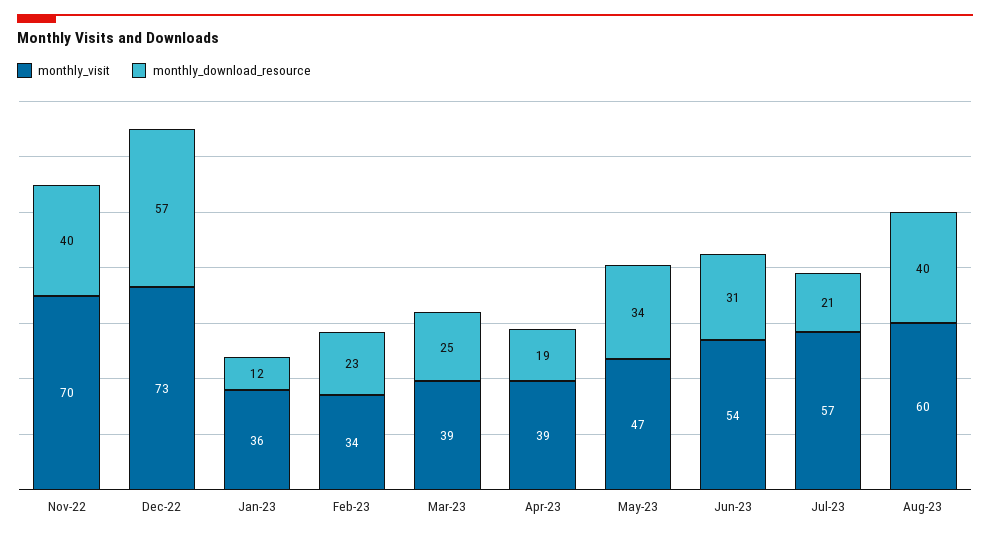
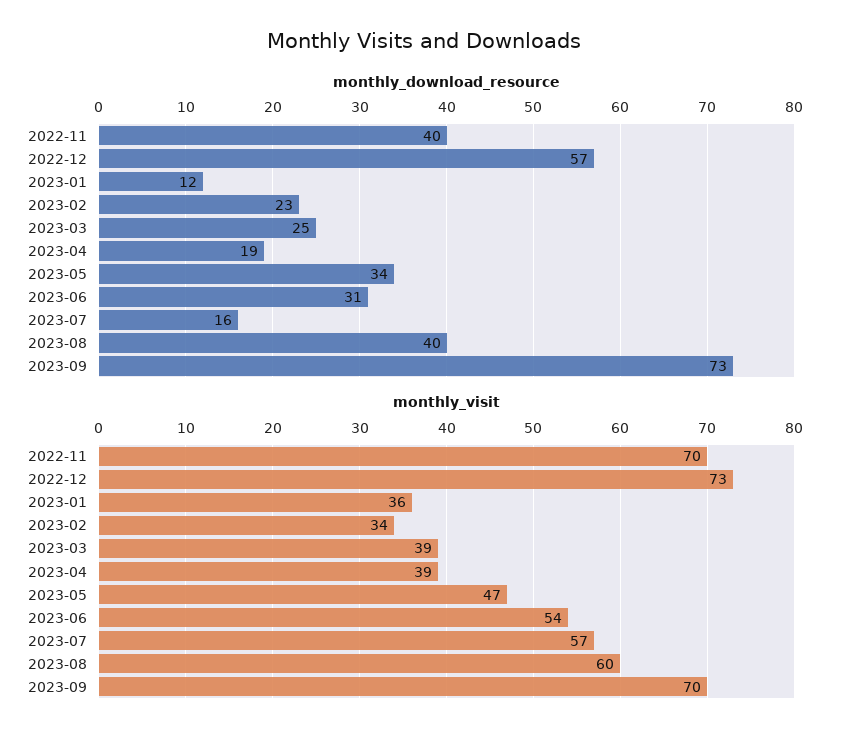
monthly_download_resource, Jul-23: 21 -> 16
monthly_download_resource, 2023-09: none -> 73
monthly_visit, 2023-09: none -> 70

